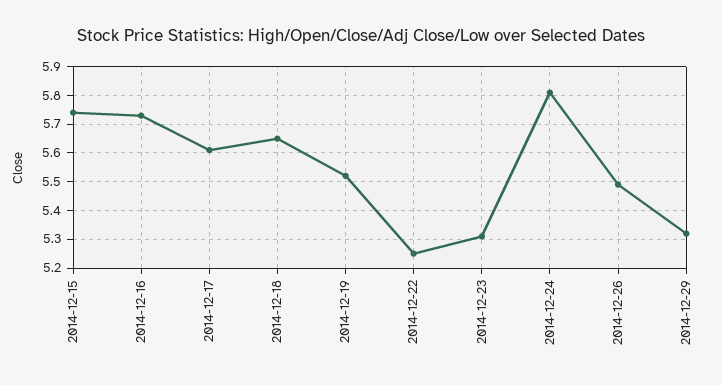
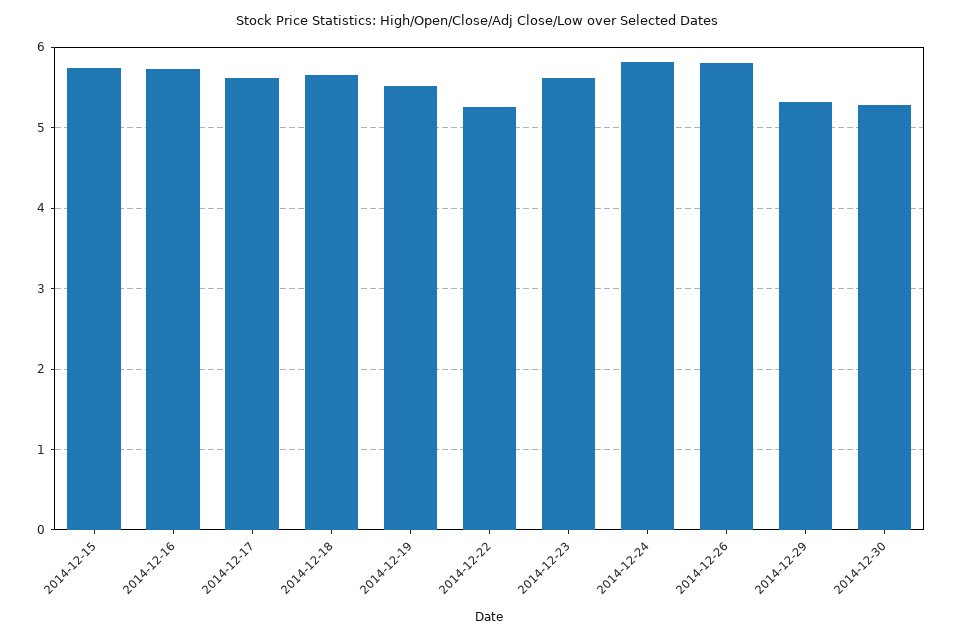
2014-12-23: 5.3 -> 5.6
2014-12-26: 5.5 -> 5.8
2014-12-30: none -> 5.3

